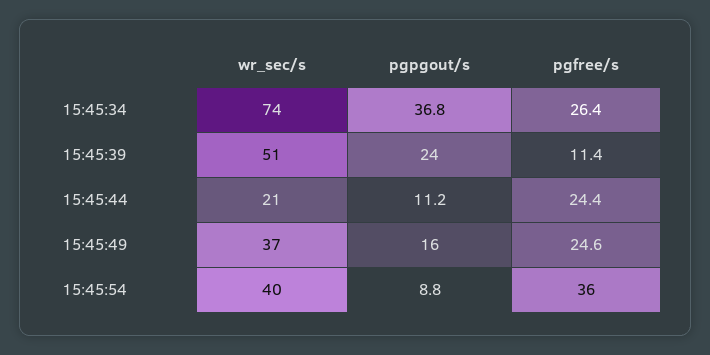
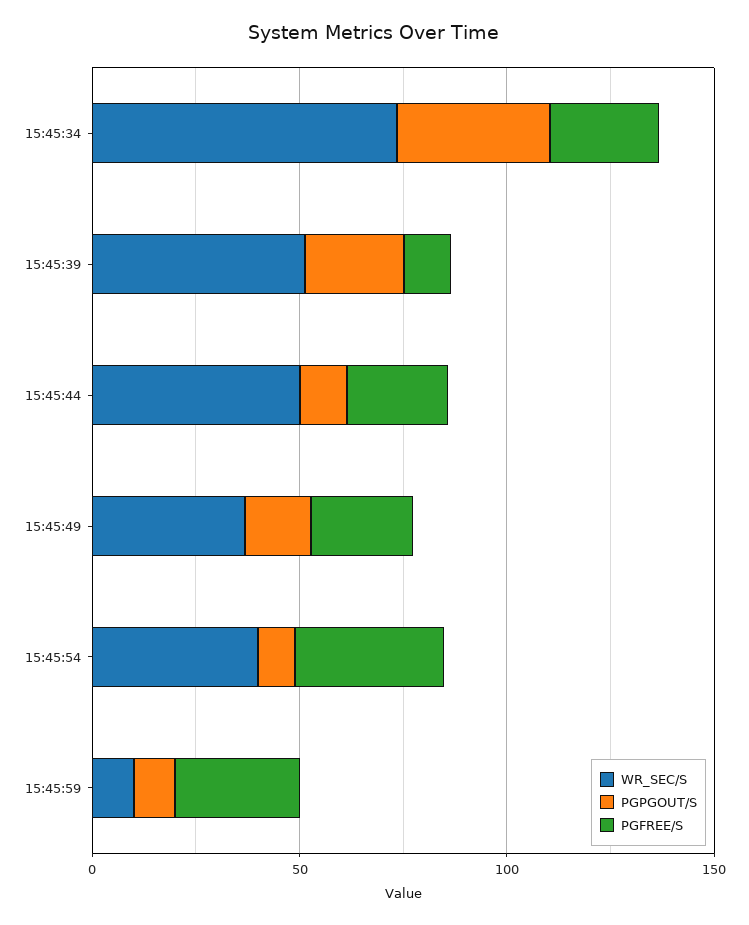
wr_sec/s, 15:45:44: 21 -> 50
wr_sec/s, 15:45:59: none -> 10
pgpgout/s, 15:45:59: none -> 10
pgfree/s, 15:45:59: none -> 30

